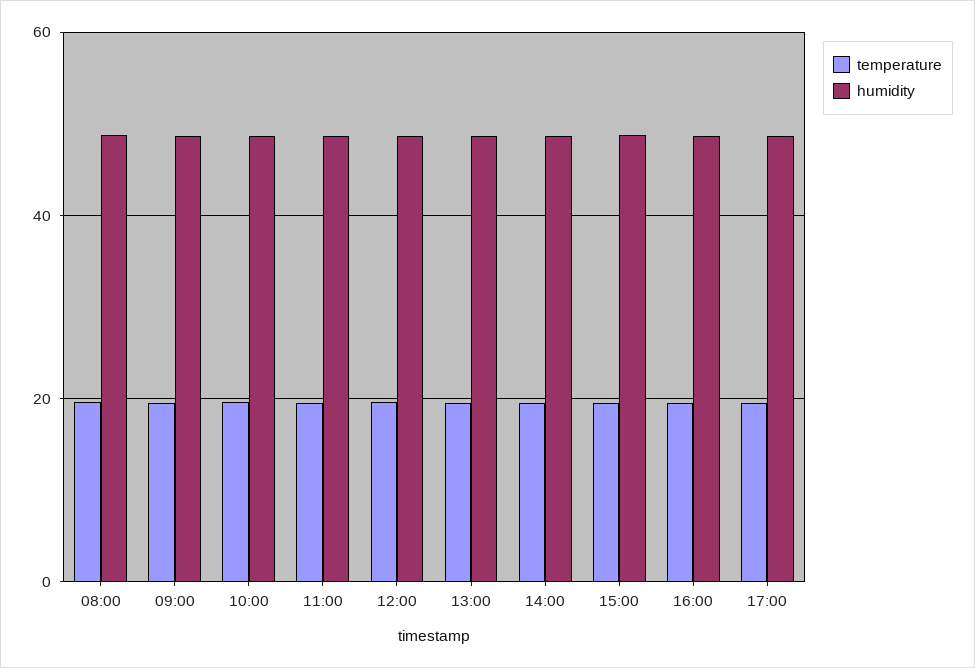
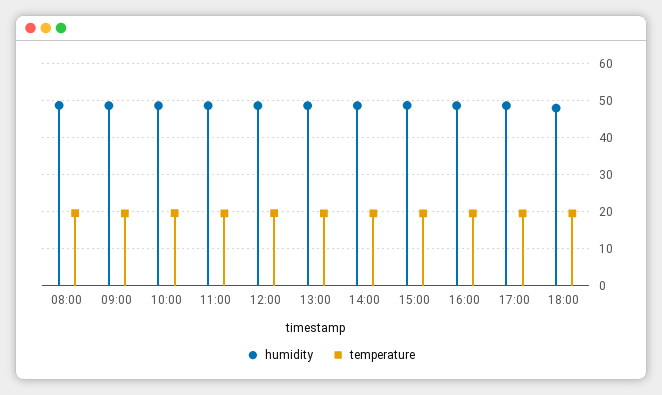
humidity, 18:00: none -> 48
temperature, 18:00: none -> 20

